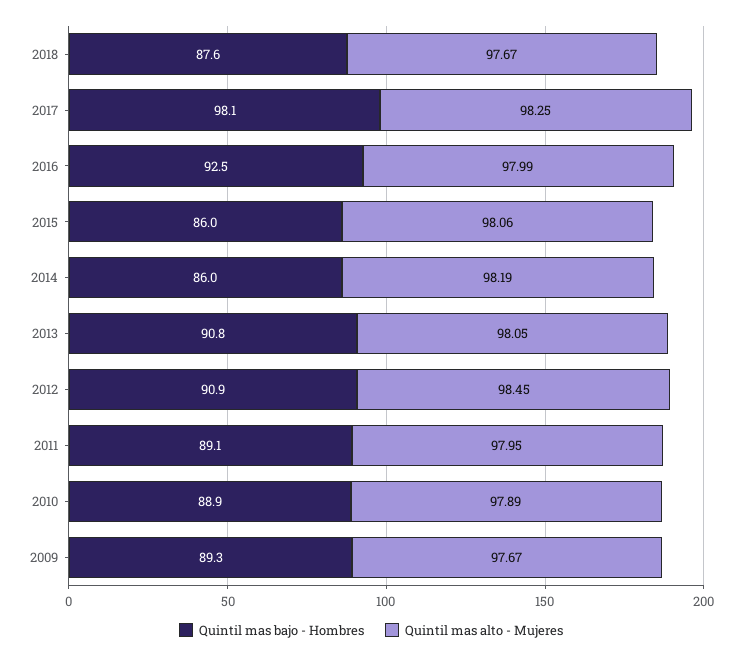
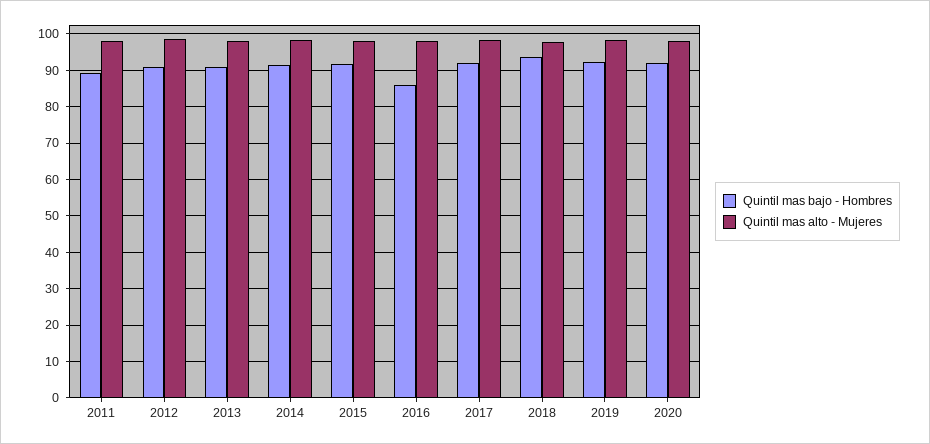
Quintil mas bajo - Hombres, 2018: 87.6 -> 94
Quintil mas bajo - Hombres, 2017: 98.1 -> 92
Quintil mas bajo - Hombres, 2016: 92.5 -> 86
Quintil mas bajo - Hombres, 2015: 86 -> 92
Quintil mas bajo - Hombres, 2014: 86 -> 92
Quintil mas bajo - Hombres, 2010: 88.9 -> none
Quintil mas alto - Mujeres, 2010: 97.89 -> none
Quintil mas bajo - Hombres, 2009: 89.3 -> none
Quintil mas alto - Mujeres, 2009: 97.67 -> none
Quintil mas bajo - Hombres, 2019: none -> 92
Quintil mas alto - Mujeres, 2019: none -> 98
Quintil mas bajo - Hombres, 2020: none -> 92
Quintil mas alto - Mujeres, 2020: none -> 98

